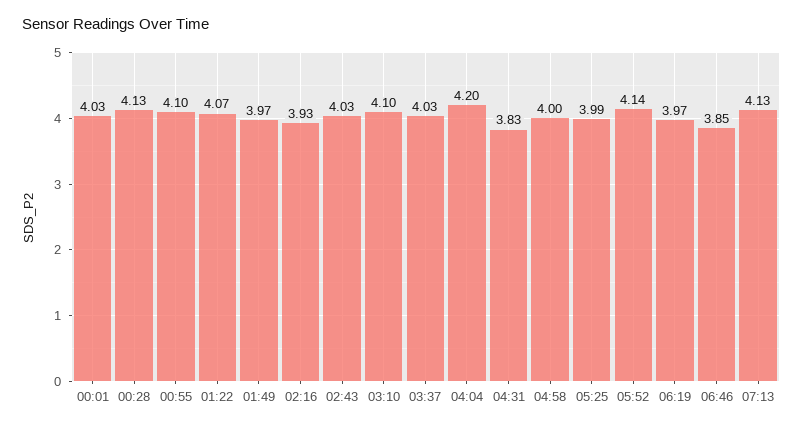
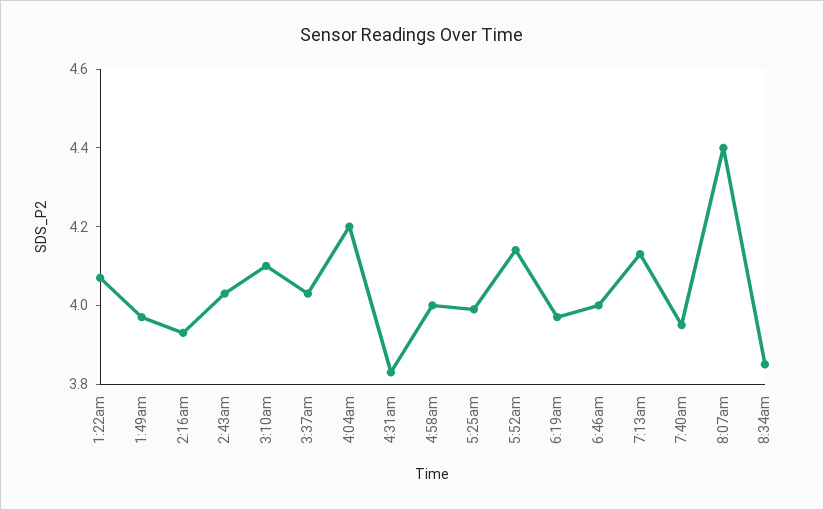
00:01: 4.03 -> none
00:28: 4.13 -> none
00:55: 4.1 -> none
06:46: 3.85 -> 4
7:40am: none -> 3.95
8:07am: none -> 4.4
8:34am: none -> 3.85

